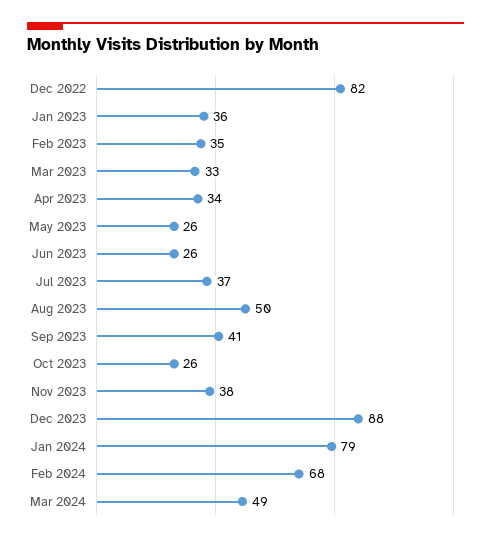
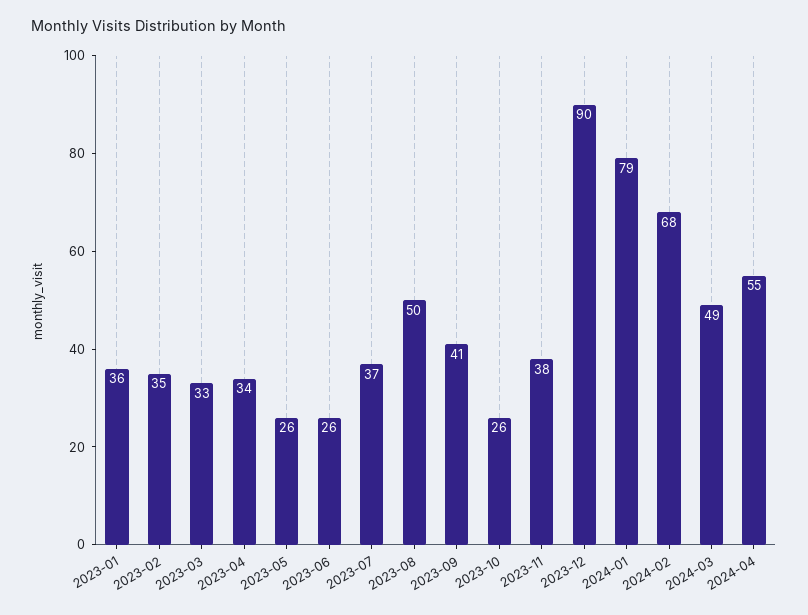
Dec 2022: 82 -> none
Dec 2023: 88 -> 90
2024-04: none -> 55

